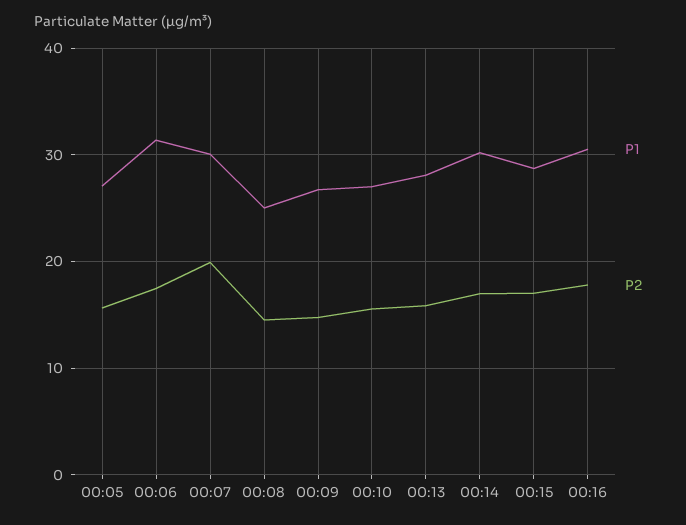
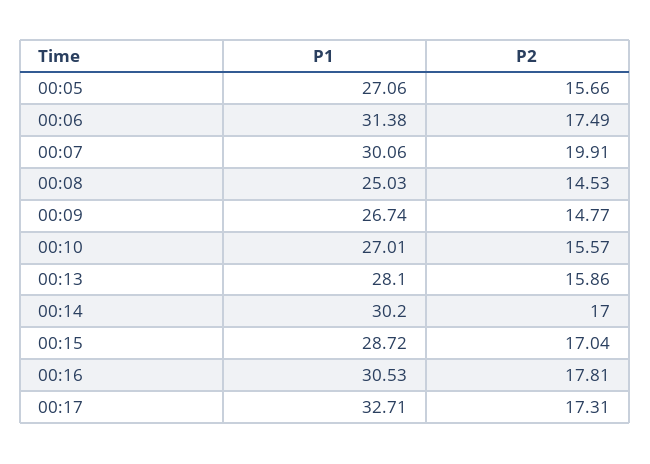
P1, 00:17: none -> 32.71
P2, 00:17: none -> 17.31

